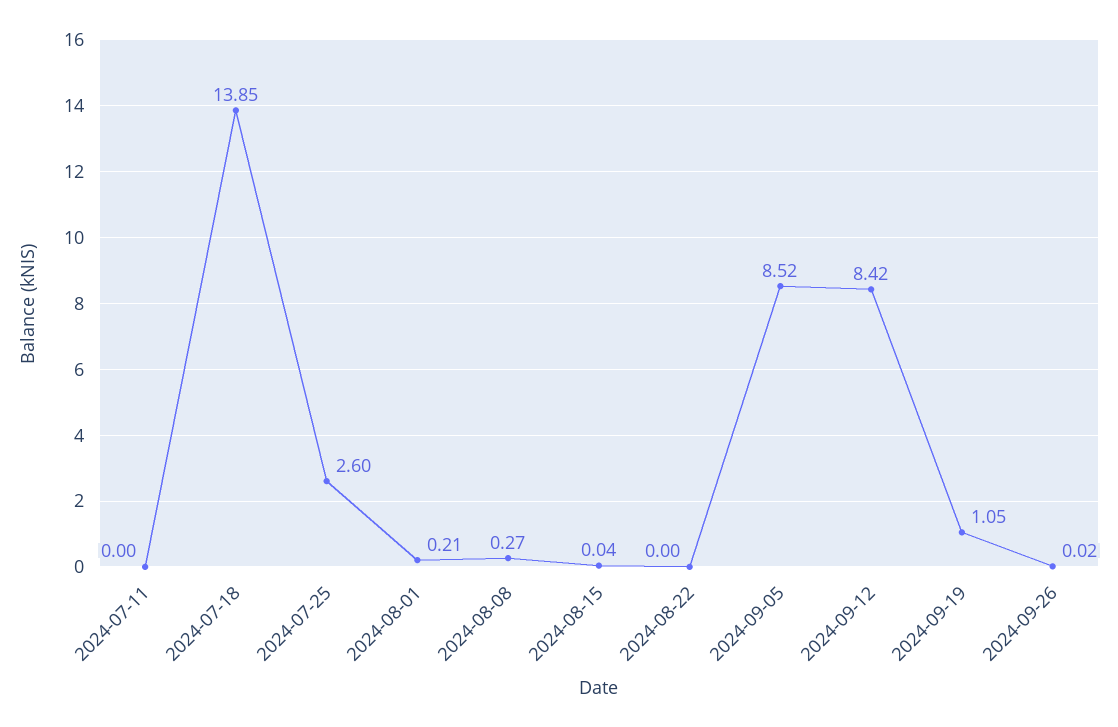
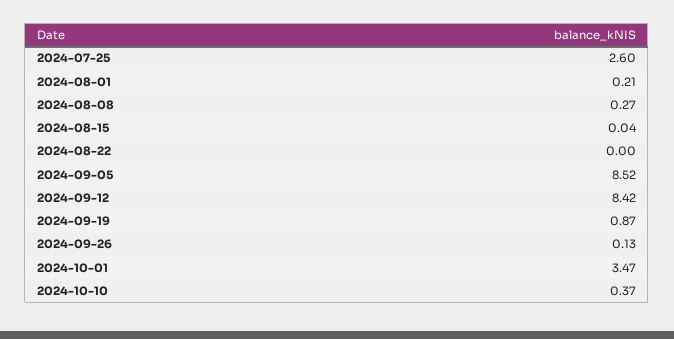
2024-07-11: 0 -> none
2024-07-18: 13.85 -> none
2024-09-19: 1.05 -> 0.87
2024-09-26: 0.02 -> 0.13
2024-10-01: none -> 3.47
2024-10-10: none -> 0.37

